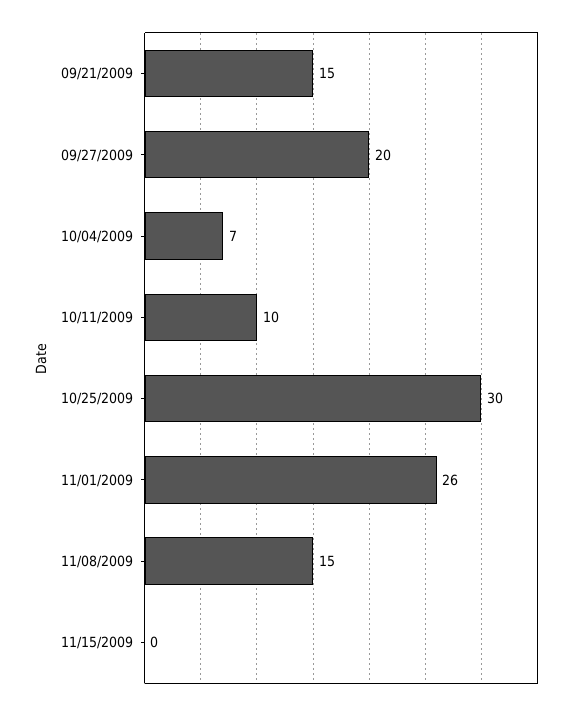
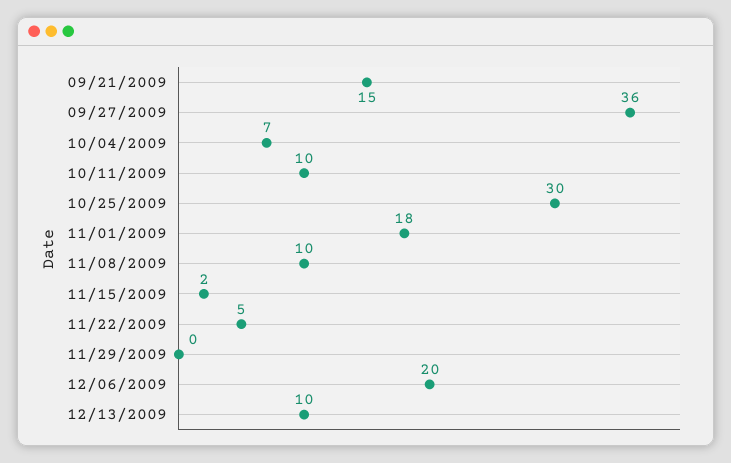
09/27/2009: 20 -> 36
11/01/2009: 26 -> 18
11/08/2009: 15 -> 10
11/15/2009: 0 -> 2
11/22/2009: none -> 5
11/29/2009: none -> 0
12/06/2009: none -> 20
12/13/2009: none -> 10

